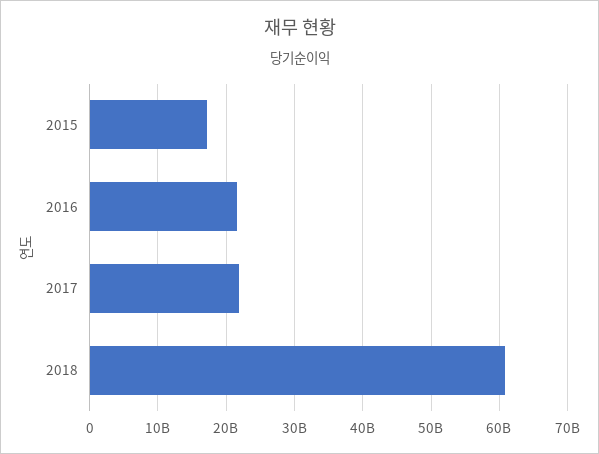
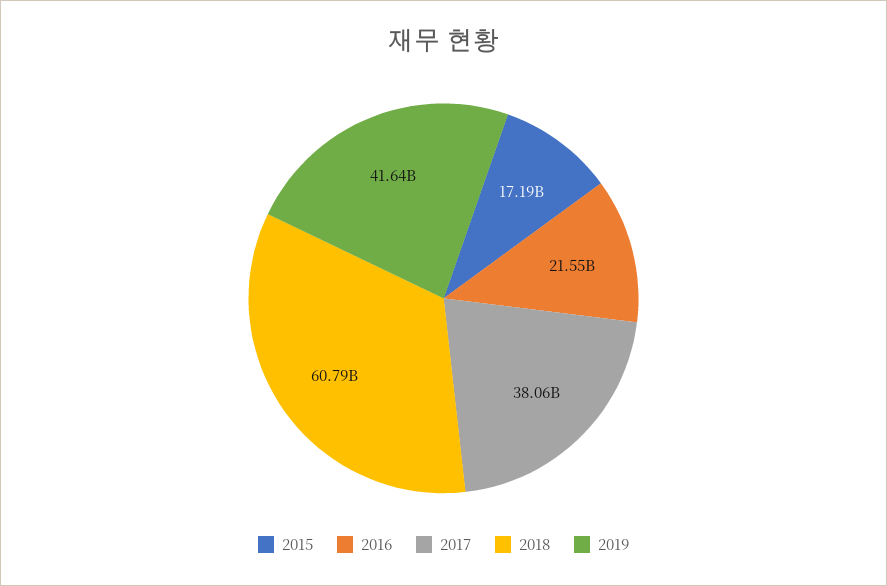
2017: 22000000000 -> 38060000000
2019: none -> 41640000000

